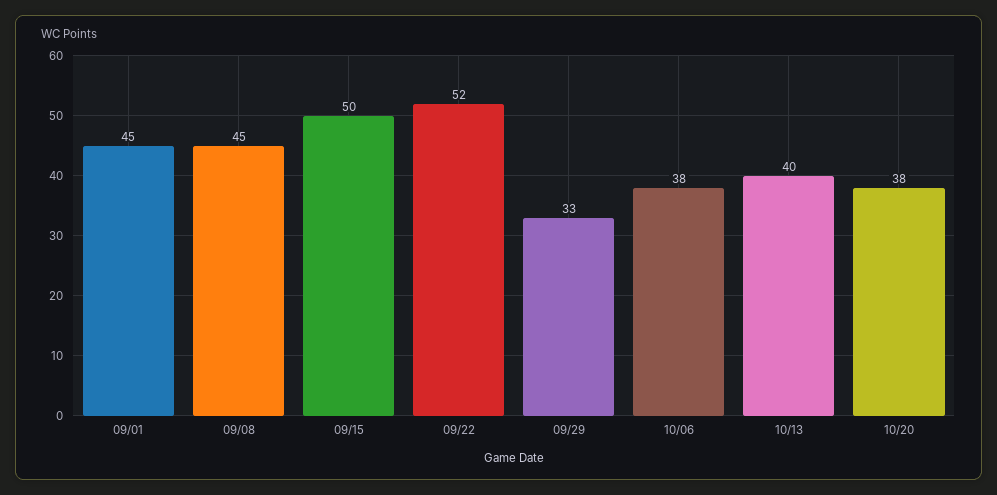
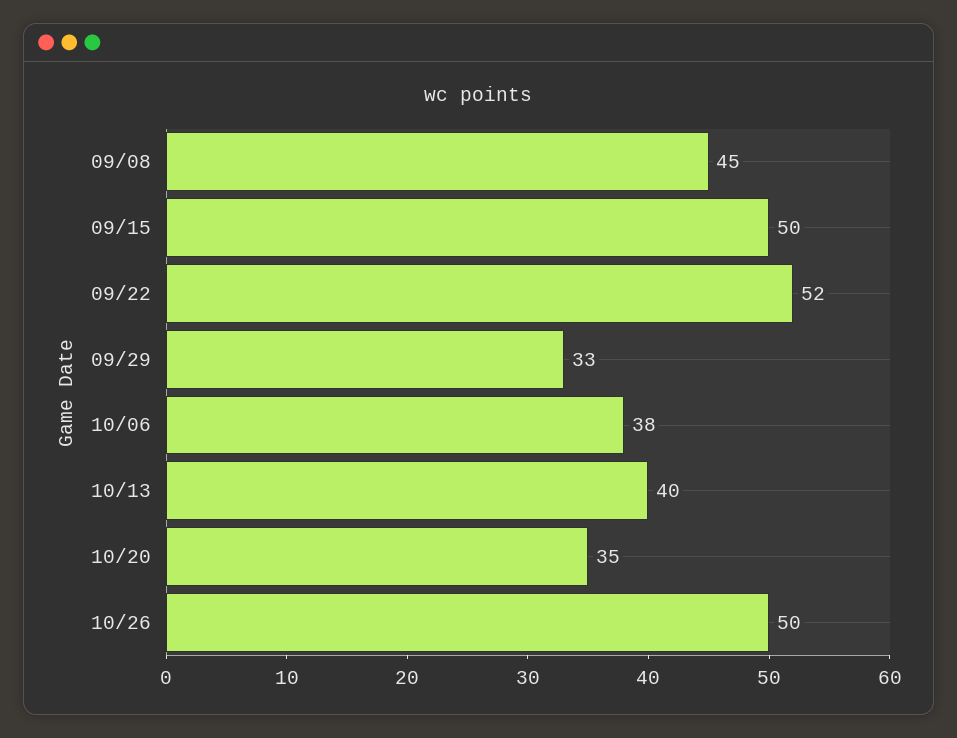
09/01: 45 -> none
10/20: 38 -> 35
10/26: none -> 50

